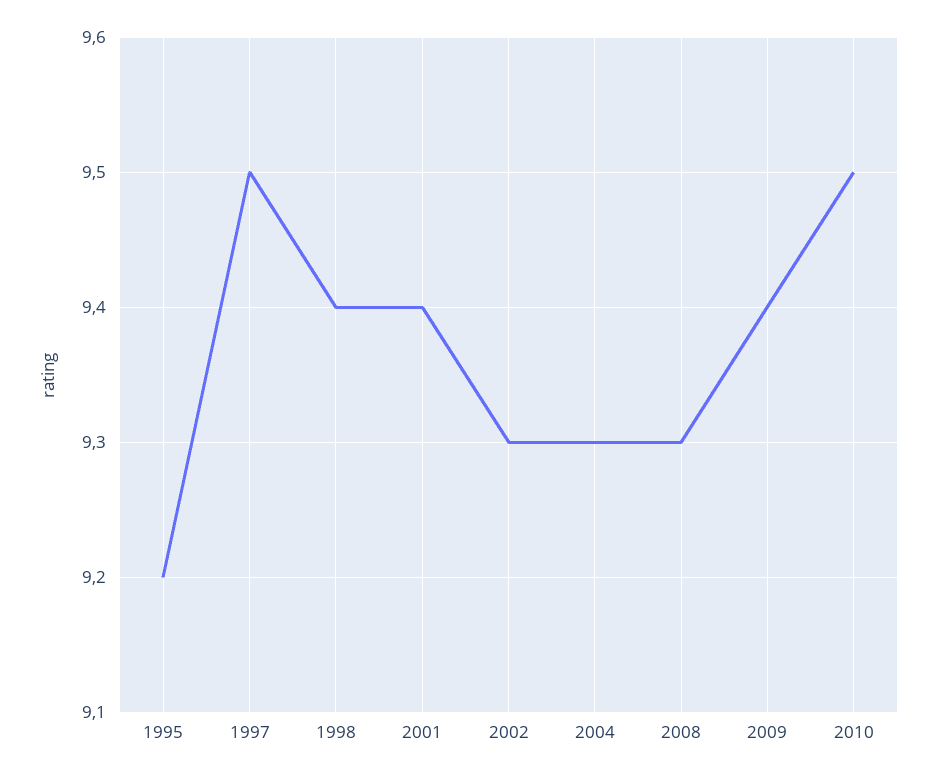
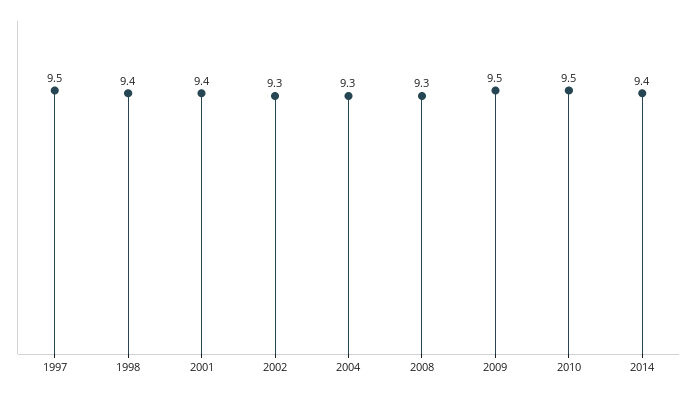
1995: 9.2 -> none
2009: 9.4 -> 9.5
2014: none -> 9.4

